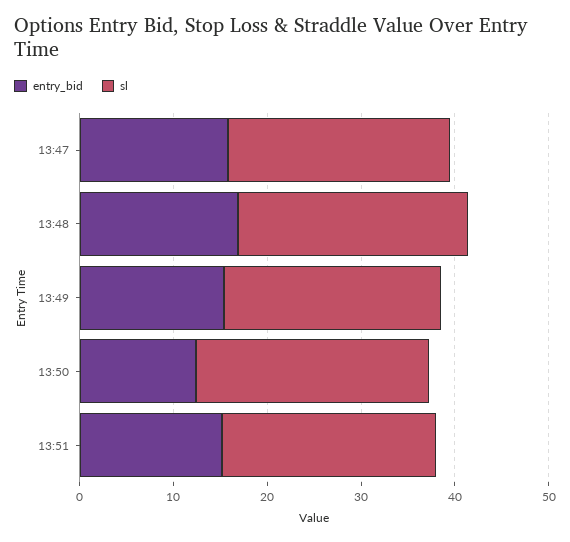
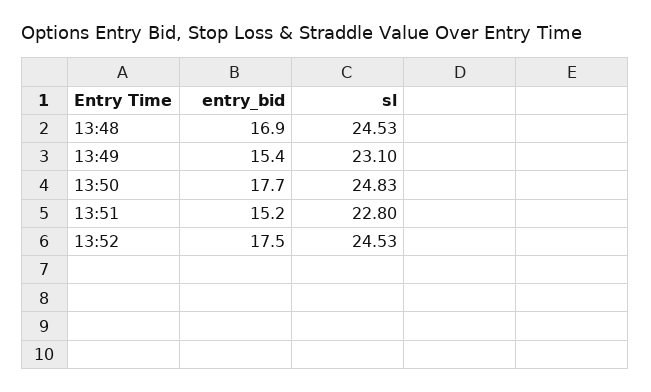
entry_bid, 13:47: 16 -> none
sl, 13:47: 24 -> none
entry_bid, 13:50: 12 -> 17.7
entry_bid, 13:52: none -> 17.5
sl, 13:52: none -> 24.53

